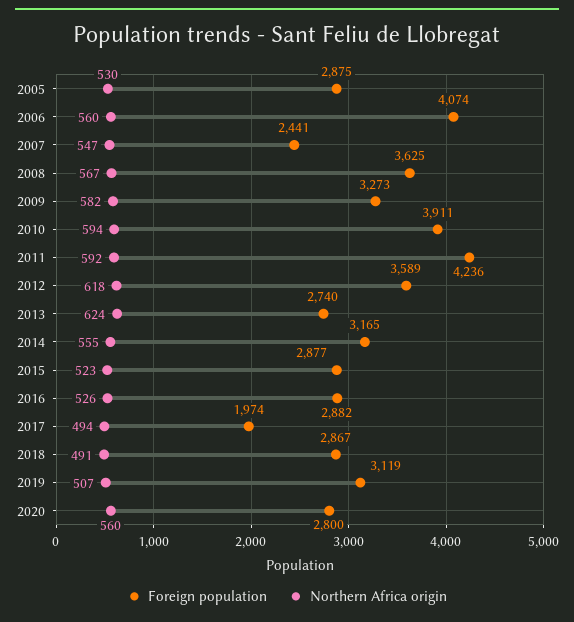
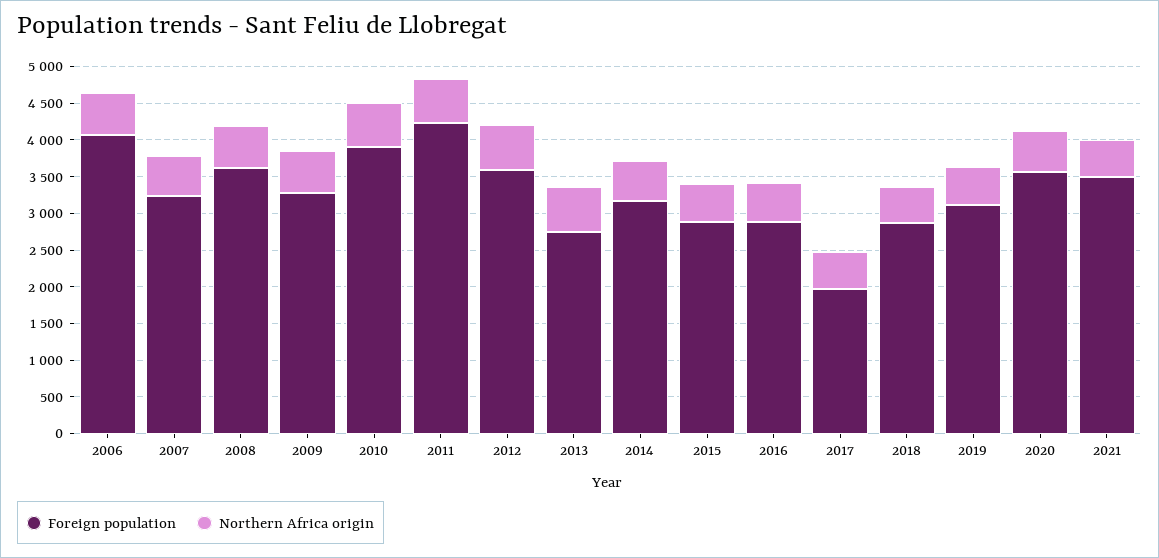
Foreign population, 2005: 2875 -> none
Northern Africa origin, 2005: 530 -> none
Foreign population, 2007: 2441 -> 3250
Foreign population, 2020: 2800 -> 3500
Foreign population, 2021: none -> 3500
Northern Africa origin, 2021: none -> 500

